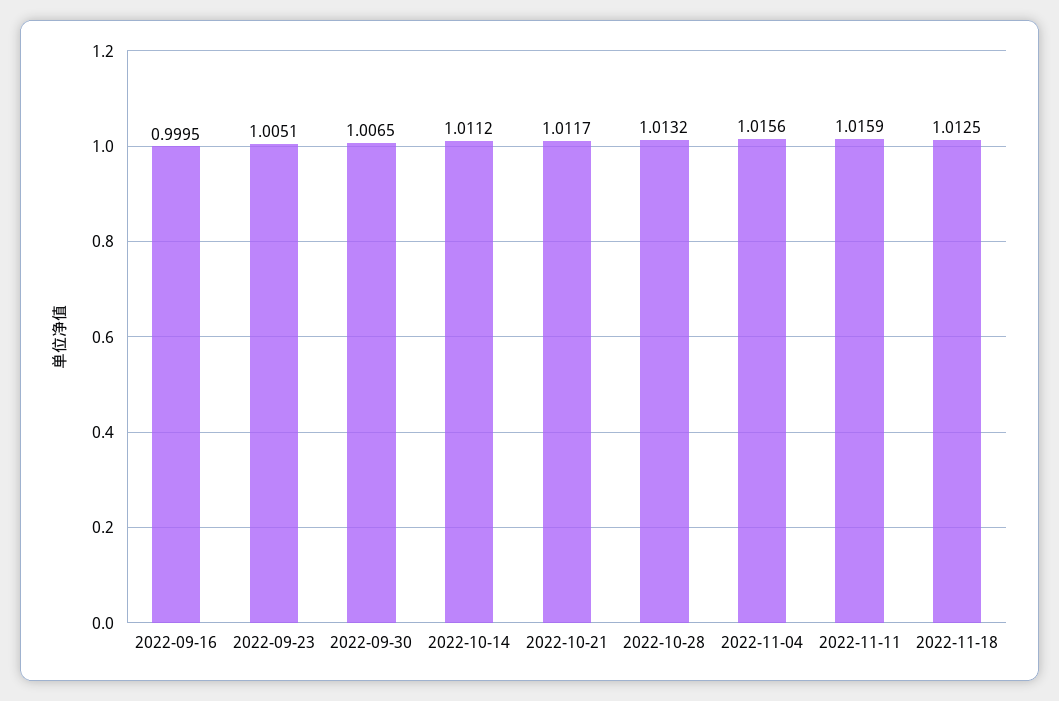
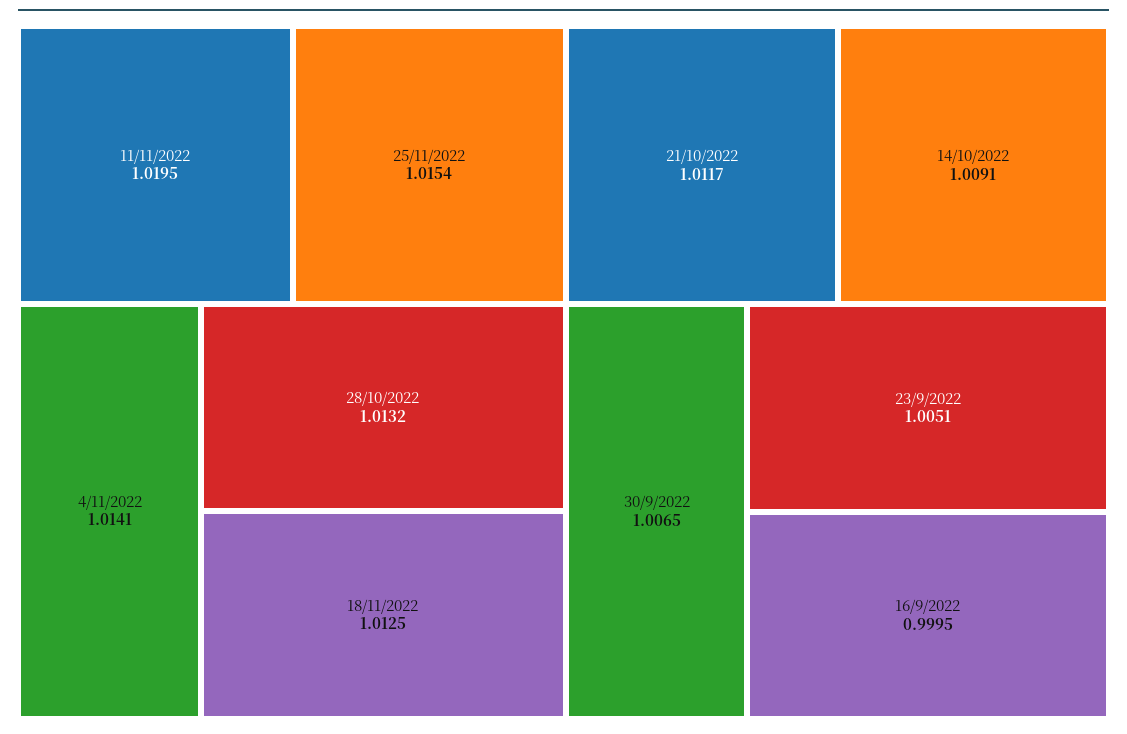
2022-10-14: 1.0112 -> 1.0091
2022-11-04: 1.0156 -> 1.0141
2022-11-11: 1.0159 -> 1.0195
25/11/2022: none -> 1.0154

